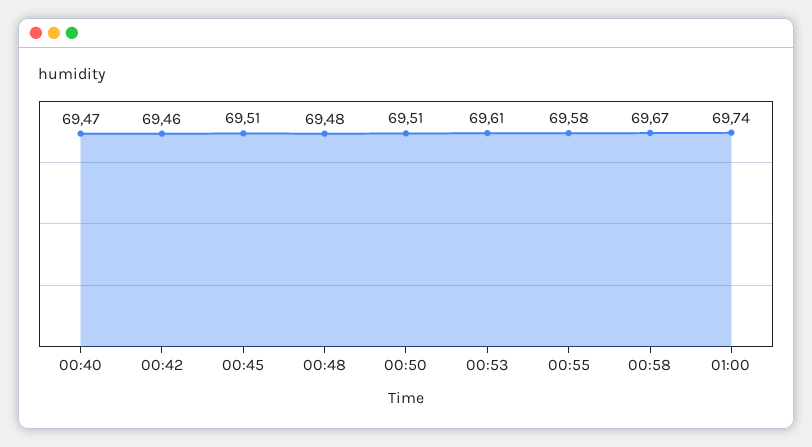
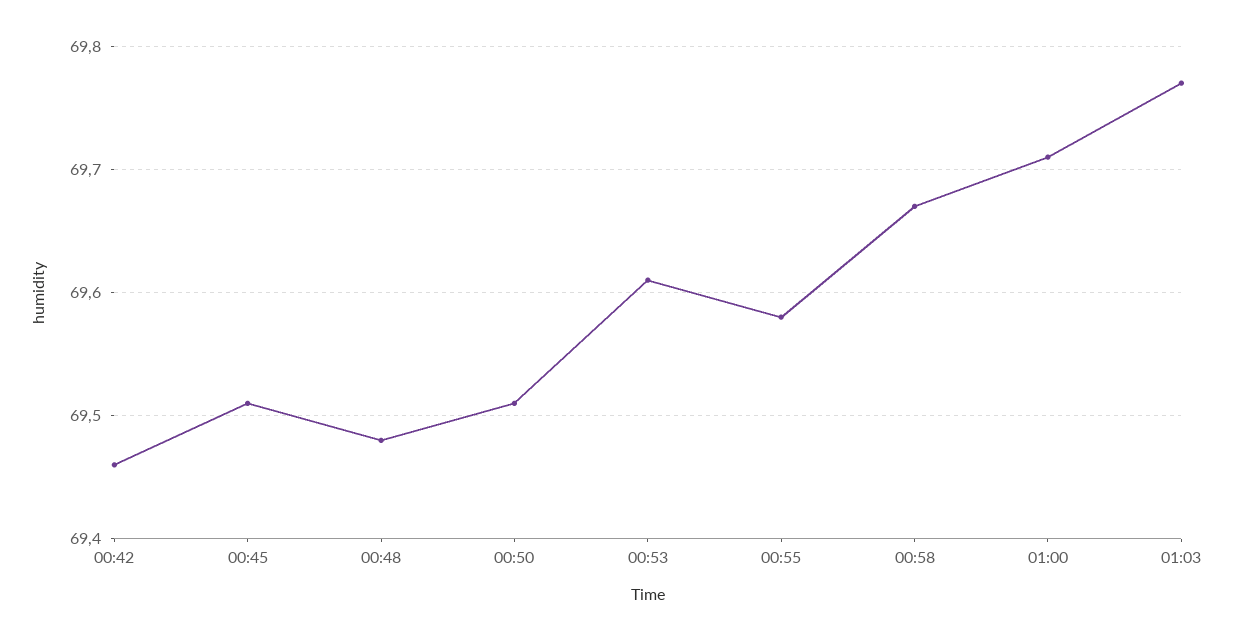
00:40: 69.47 -> none
01:00: 69.74 -> 69.71
01:03: none -> 69.77

